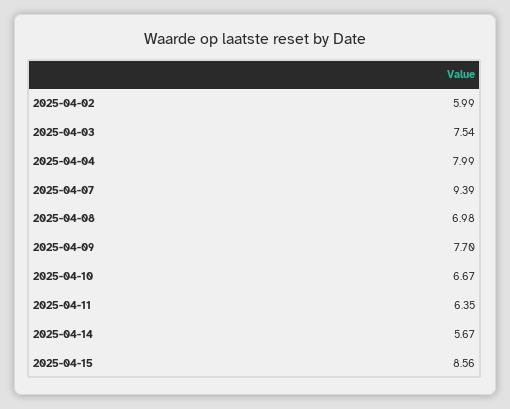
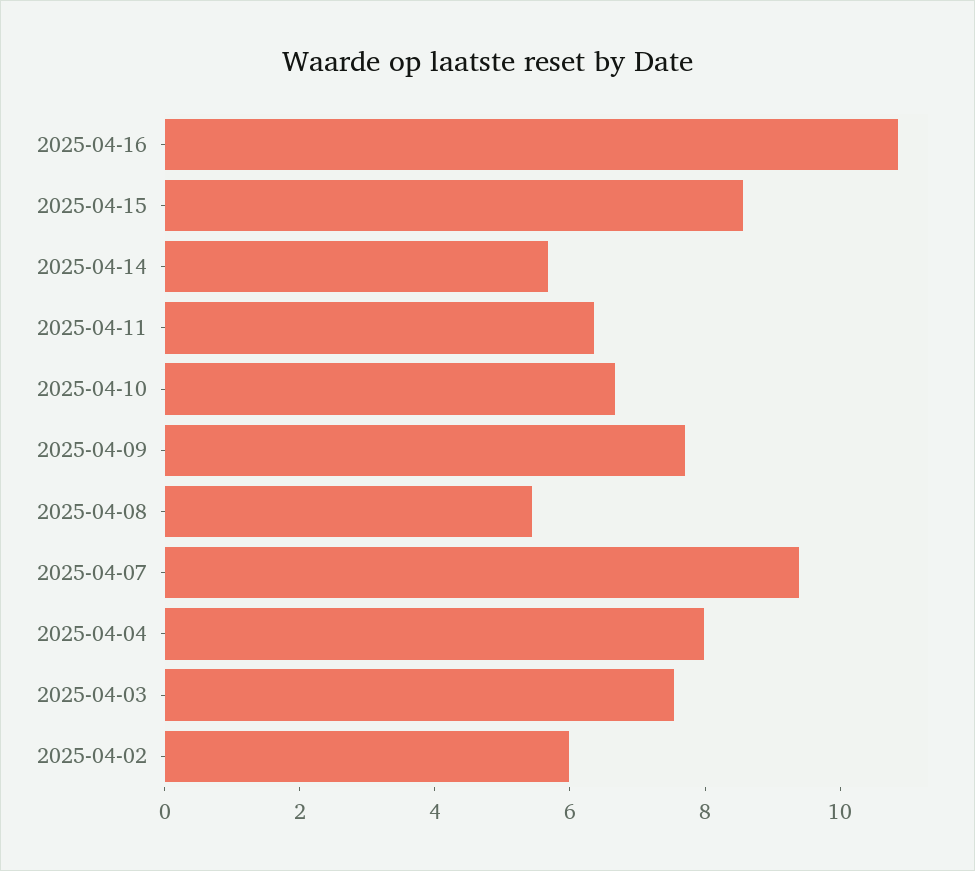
2025-04-08: 6.98 -> 5.5
2025-04-16: none -> 11

